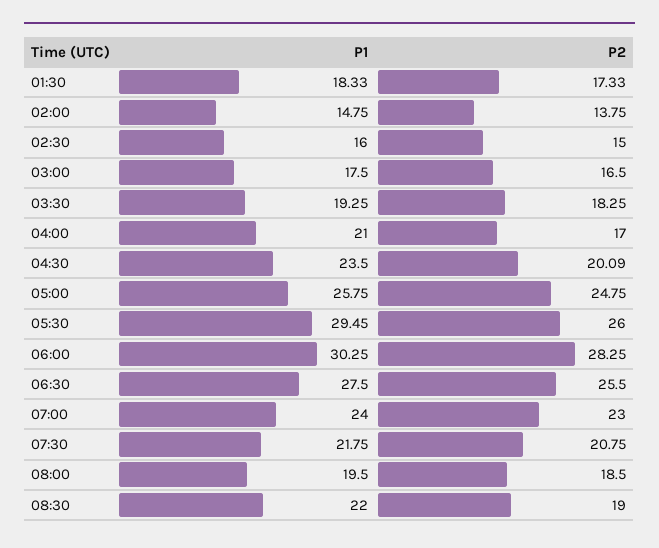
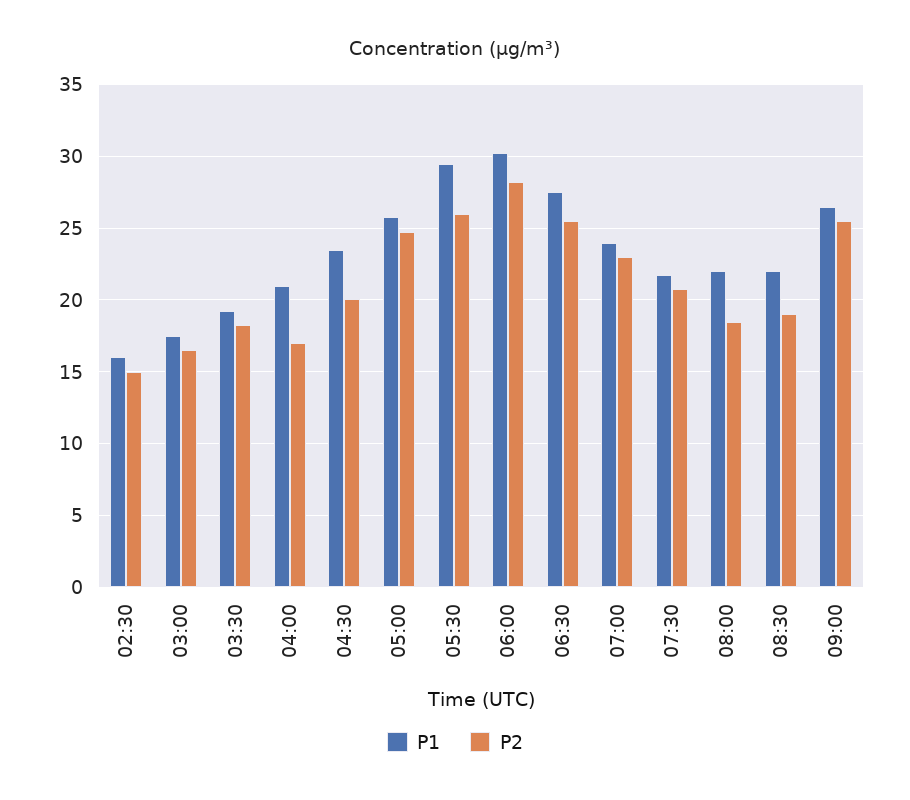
P1, 01:30: 18.33 -> none
P2, 01:30: 17.33 -> none
P1, 02:00: 14.75 -> none
P2, 02:00: 13.75 -> none
P1, 08:00: 19.5 -> 22
P1, 09:00: none -> 26.5
P2, 09:00: none -> 25.5

